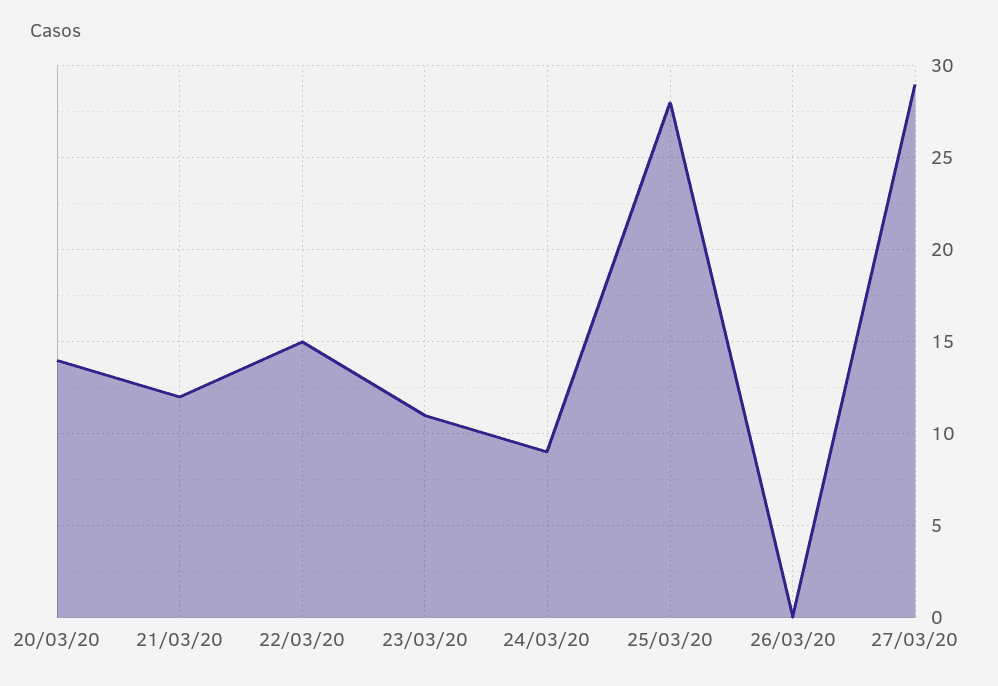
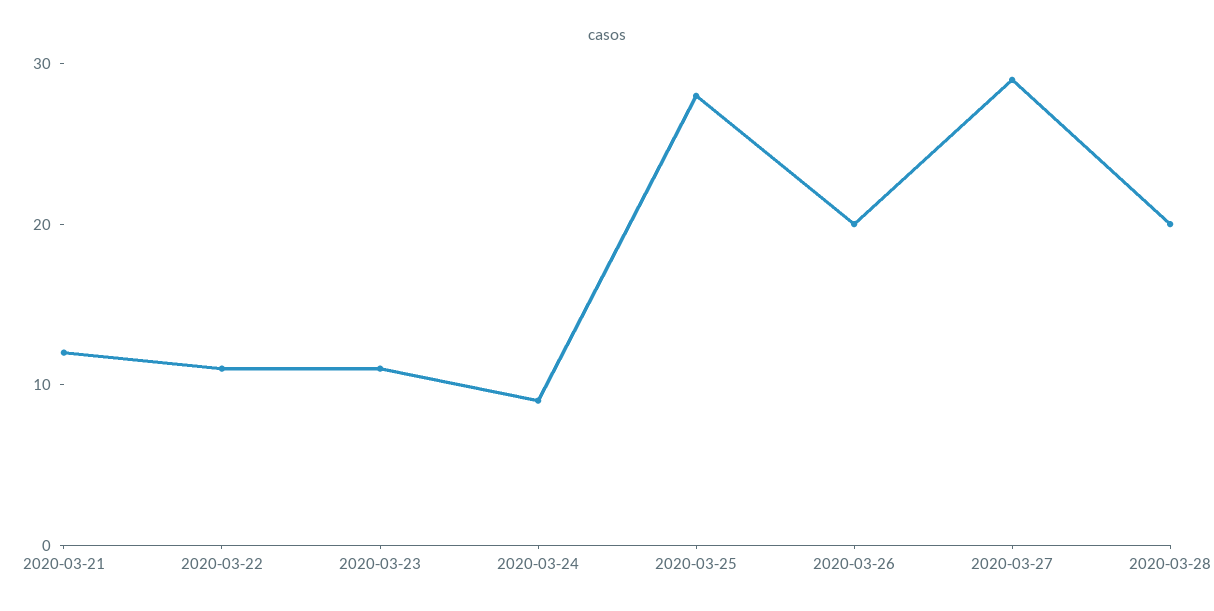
20/03/20: 14 -> none
22/03/20: 15 -> 11
26/03/20: 0 -> 20
2020-03-28: none -> 20

